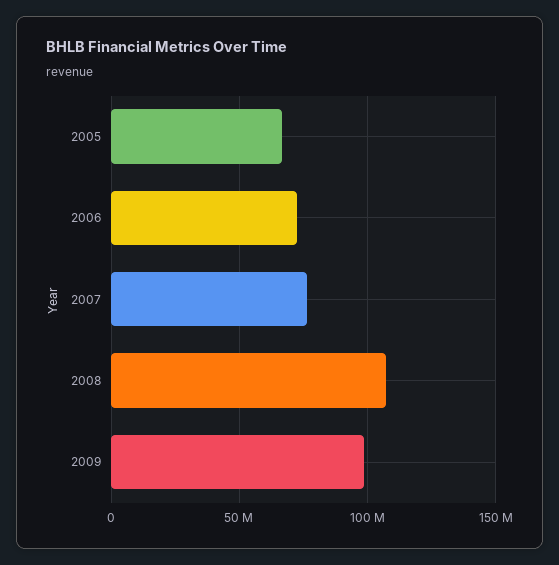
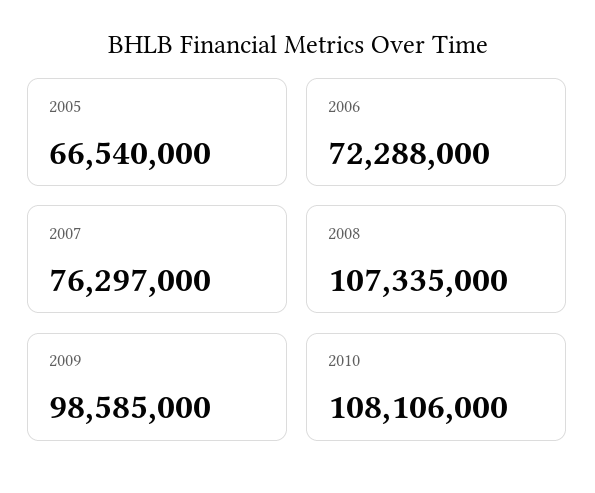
2010: none -> 108106000

